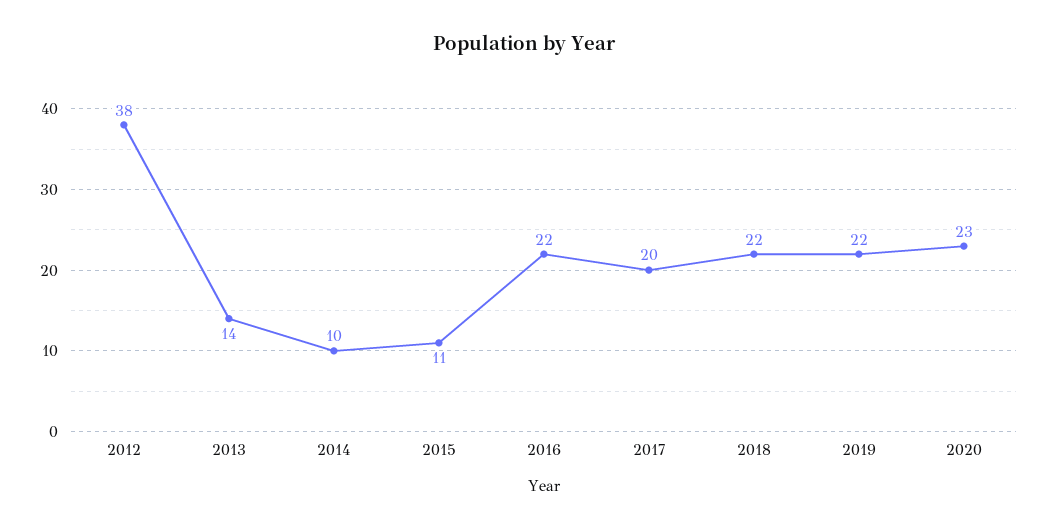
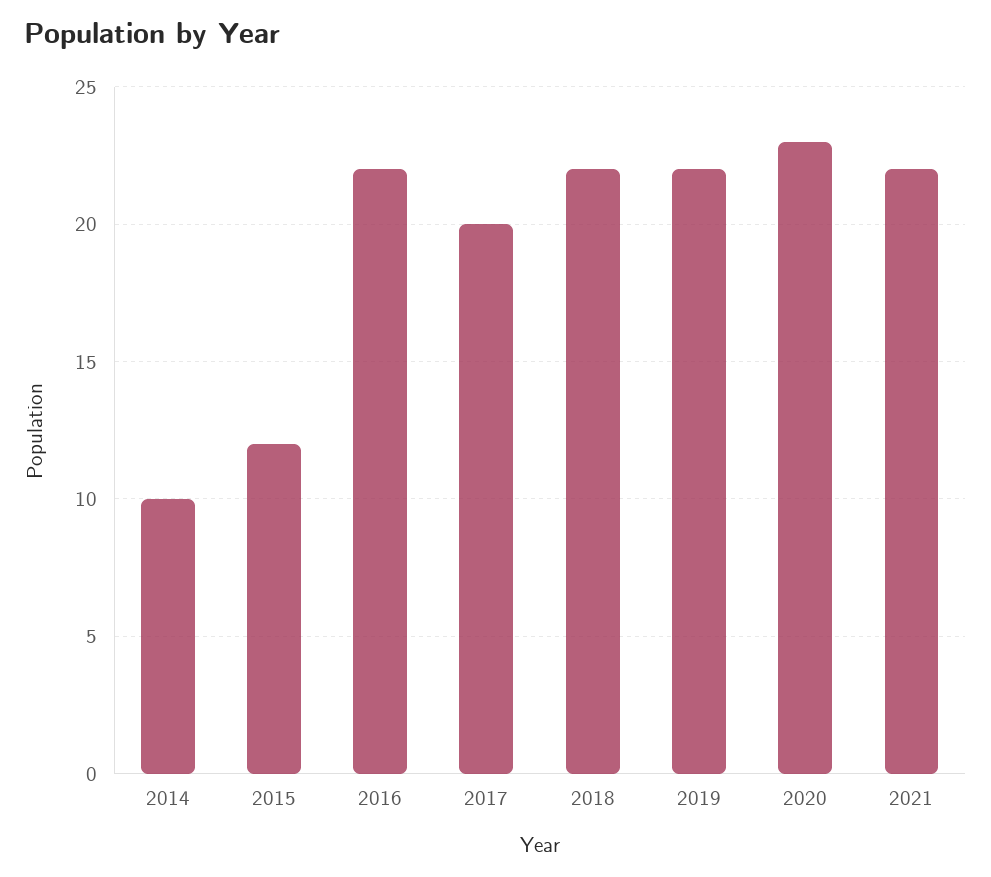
2012: 38 -> none
2013: 14 -> none
2015: 11 -> 12
2021: none -> 22

